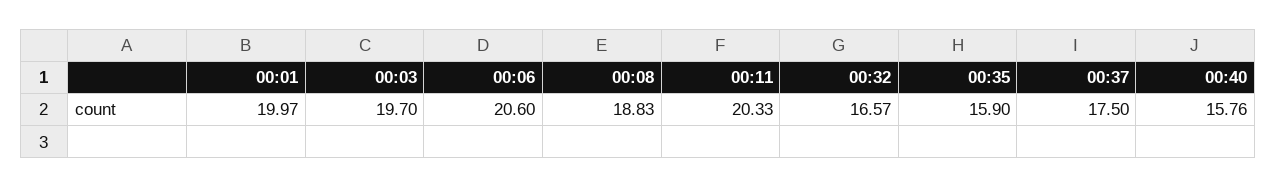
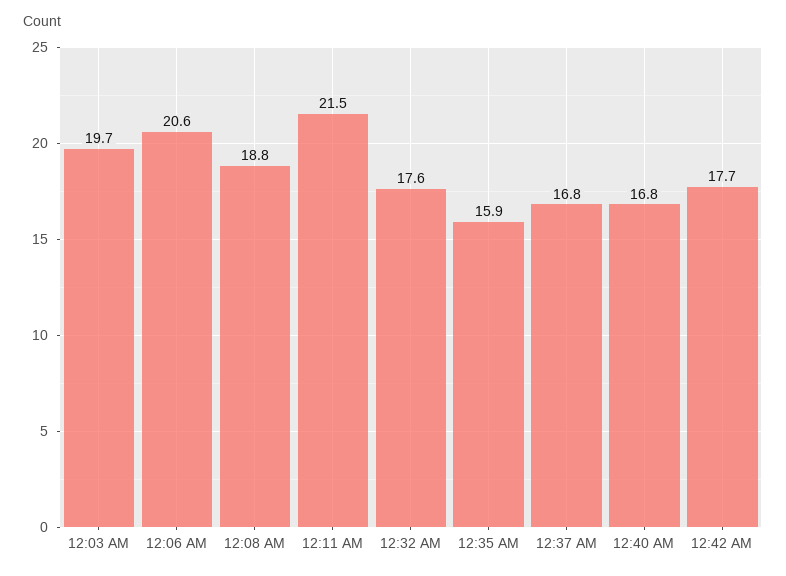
00:01: 19.97 -> none
00:11: 20.33 -> 21.5
00:32: 16.57 -> 17.6
00:37: 17.5 -> 16.8
00:40: 15.76 -> 16.8
12:42 AM: none -> 17.7

